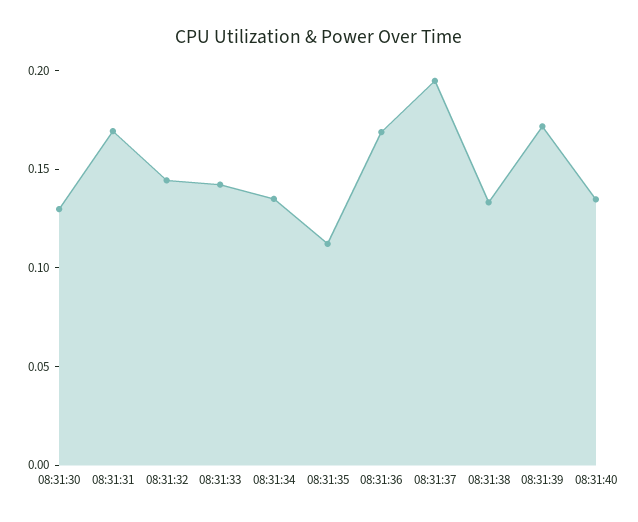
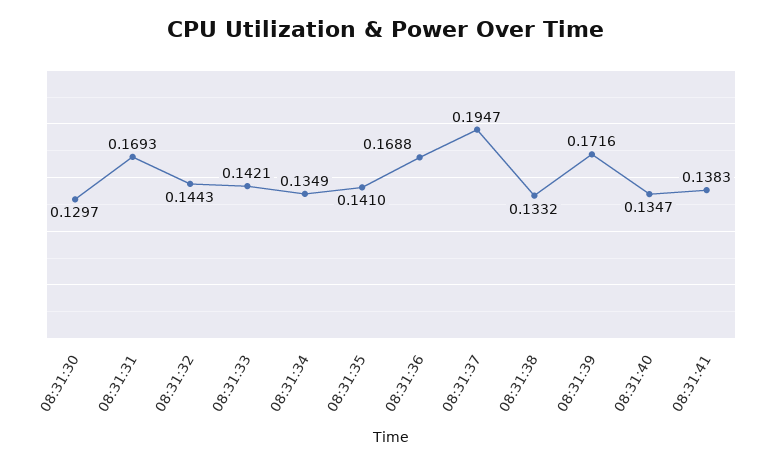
08:31:35: 0.11 -> 0.141
08:31:41: none -> 0.1383

